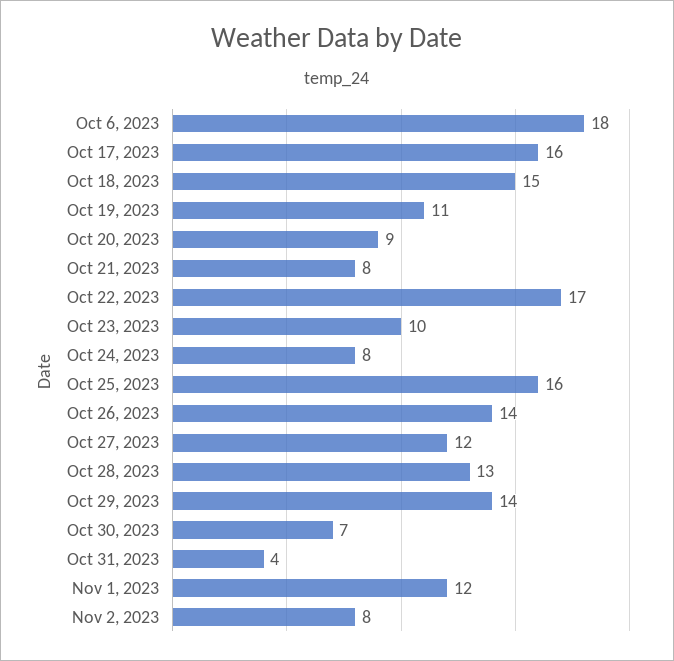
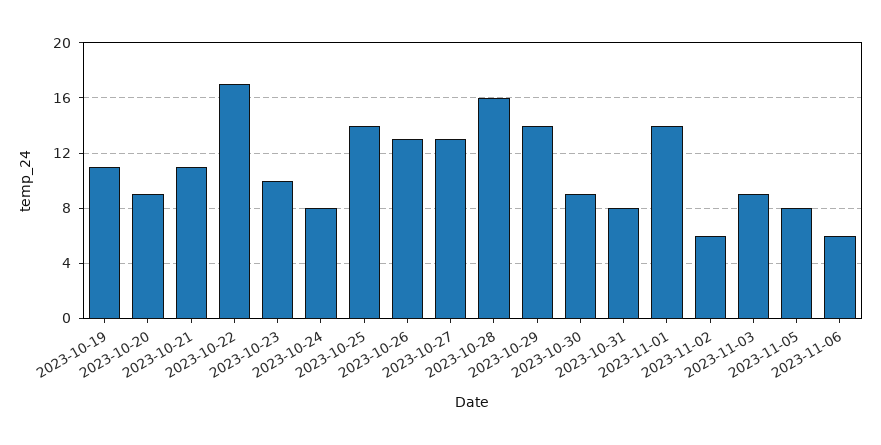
Oct 6, 2023: 18 -> none
Oct 17, 2023: 16 -> none
Oct 18, 2023: 15 -> none
Oct 21, 2023: 8 -> 11
Oct 25, 2023: 16 -> 14
Oct 26, 2023: 14 -> 13
Oct 27, 2023: 12 -> 13
Oct 28, 2023: 13 -> 16
Oct 30, 2023: 7 -> 9
Oct 31, 2023: 4 -> 8
Nov 1, 2023: 12 -> 14
Nov 2, 2023: 8 -> 6
2023-11-03: none -> 9
2023-11-05: none -> 8
2023-11-06: none -> 6

